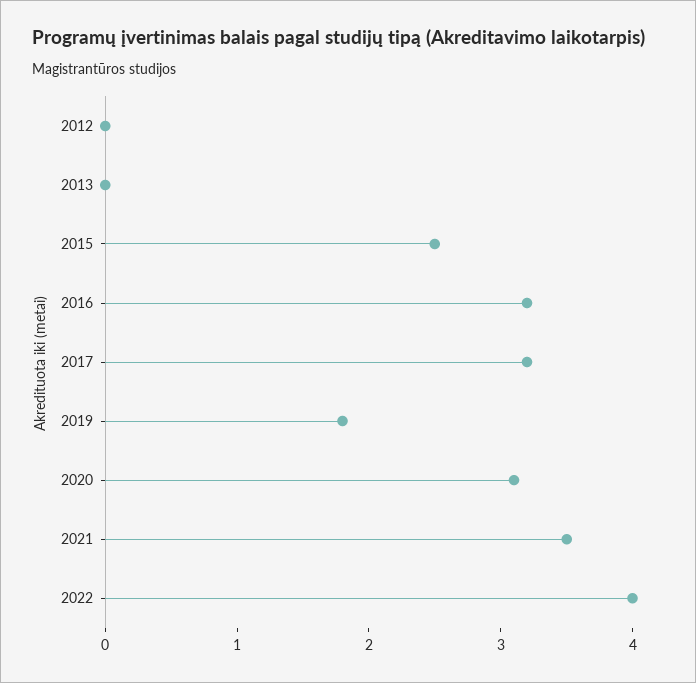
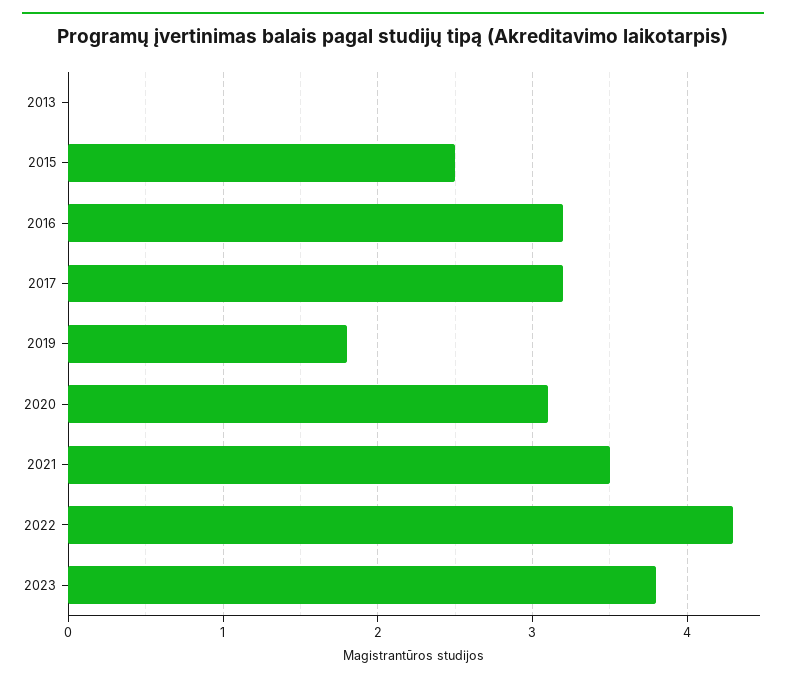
2012: 0 -> none
2022: 4 -> 4.3
2023: none -> 3.8

